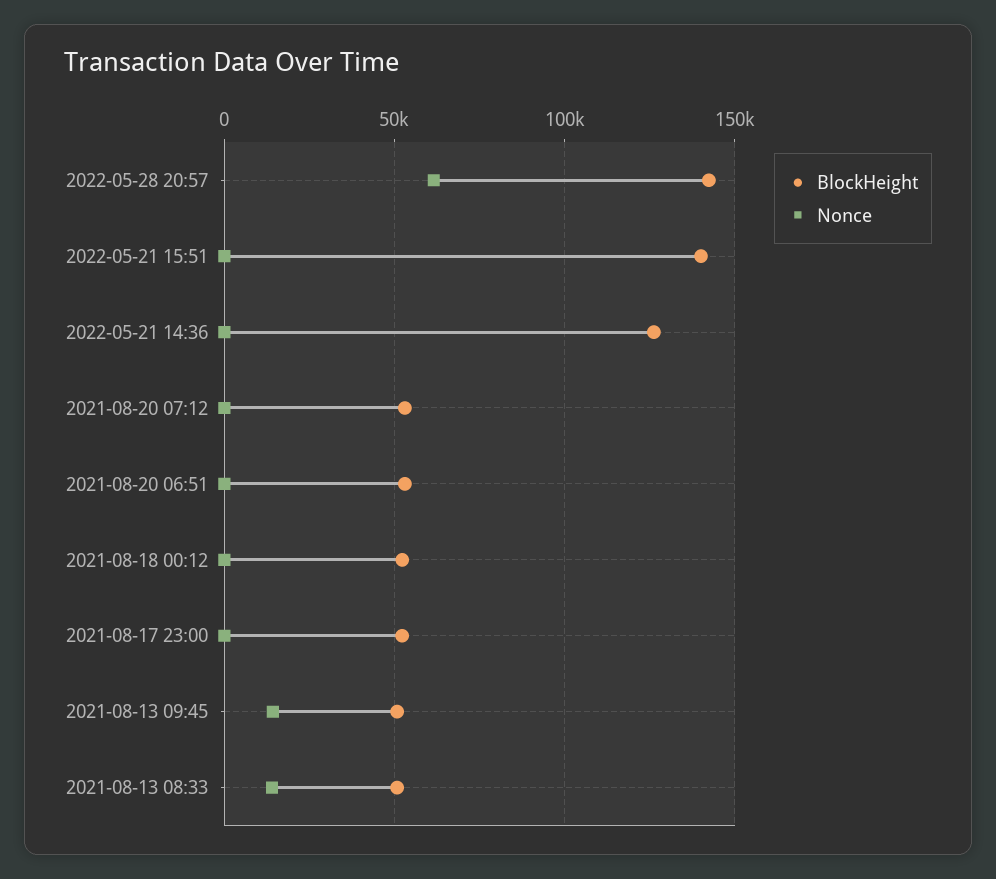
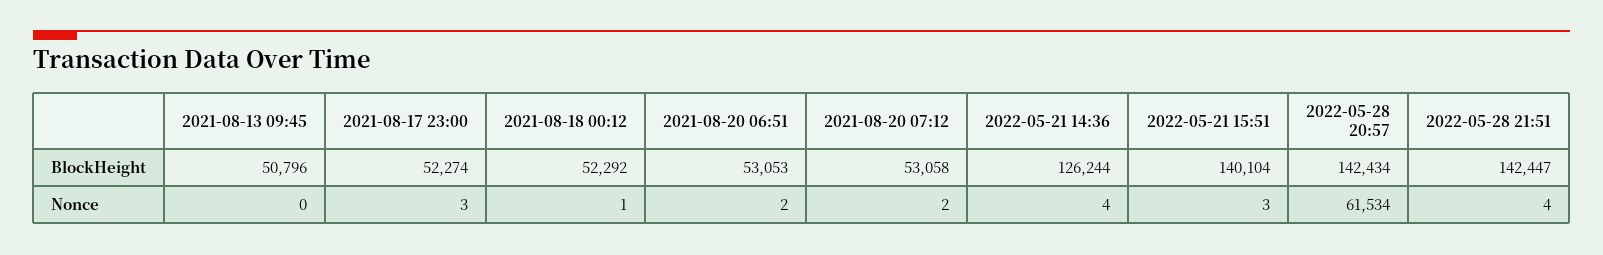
Nonce, 2021-08-13 09:45: 15000 -> 0
BlockHeight, 2021-08-13 08:33: 50000 -> none
Nonce, 2021-08-13 08:33: 15000 -> none
BlockHeight, 2022-05-28 21:51: none -> 142447
Nonce, 2022-05-28 21:51: none -> 4

